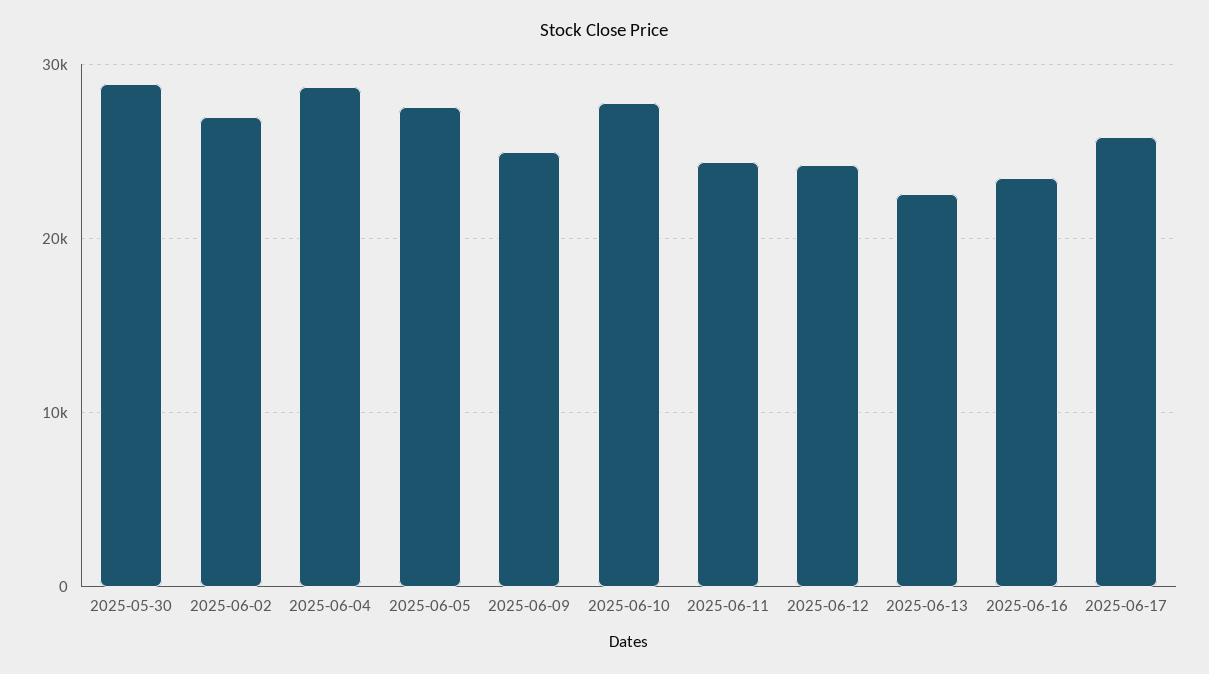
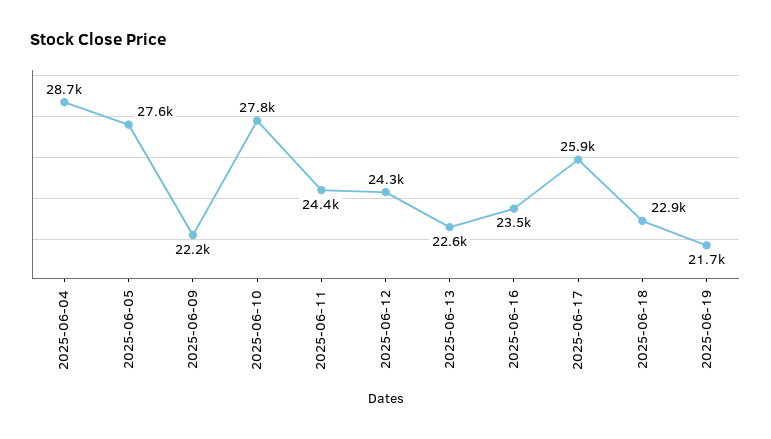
2025-05-30: 29000 -> none
2025-06-02: 27000 -> none
2025-06-09: 25000 -> 22200
2025-06-18: none -> 22900
2025-06-19: none -> 21700

